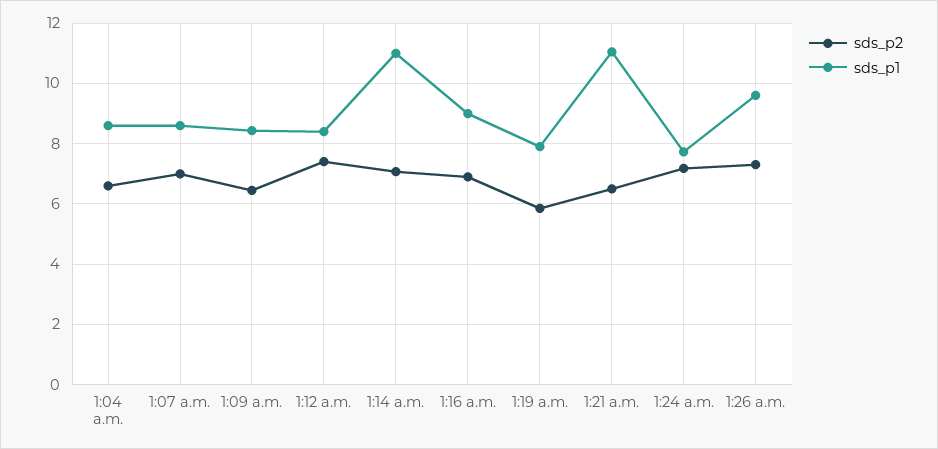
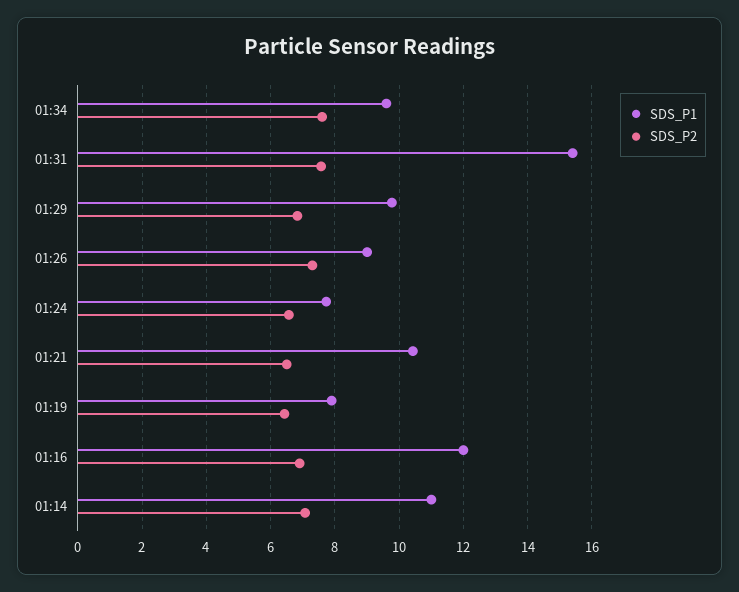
sds_p2, 1:04 a.m.: 6.6 -> none
sds_p1, 1:04 a.m.: 8.6 -> none
sds_p2, 1:07 a.m.: 7 -> none
sds_p1, 1:07 a.m.: 8.6 -> none
sds_p2, 1:09 a.m.: 6.4 -> none
sds_p1, 1:09 a.m.: 8.4 -> none
sds_p2, 1:12 a.m.: 7.4 -> none
sds_p1, 1:12 a.m.: 8.4 -> none
sds_p1, 1:16 a.m.: 9 -> 12
sds_p2, 1:19 a.m.: 5.8 -> 6.4
sds_p1, 1:21 a.m.: 11 -> 10.4
sds_p2, 1:24 a.m.: 7.2 -> 6.6
sds_p1, 1:26 a.m.: 9.6 -> 9
sds_p1, 01:34: none -> 9.6
sds_p2, 01:34: none -> 7.6
sds_p1, 01:31: none -> 15.4
sds_p2, 01:31: none -> 7.6
sds_p1, 01:29: none -> 9.8
sds_p2, 01:29: none -> 6.8

